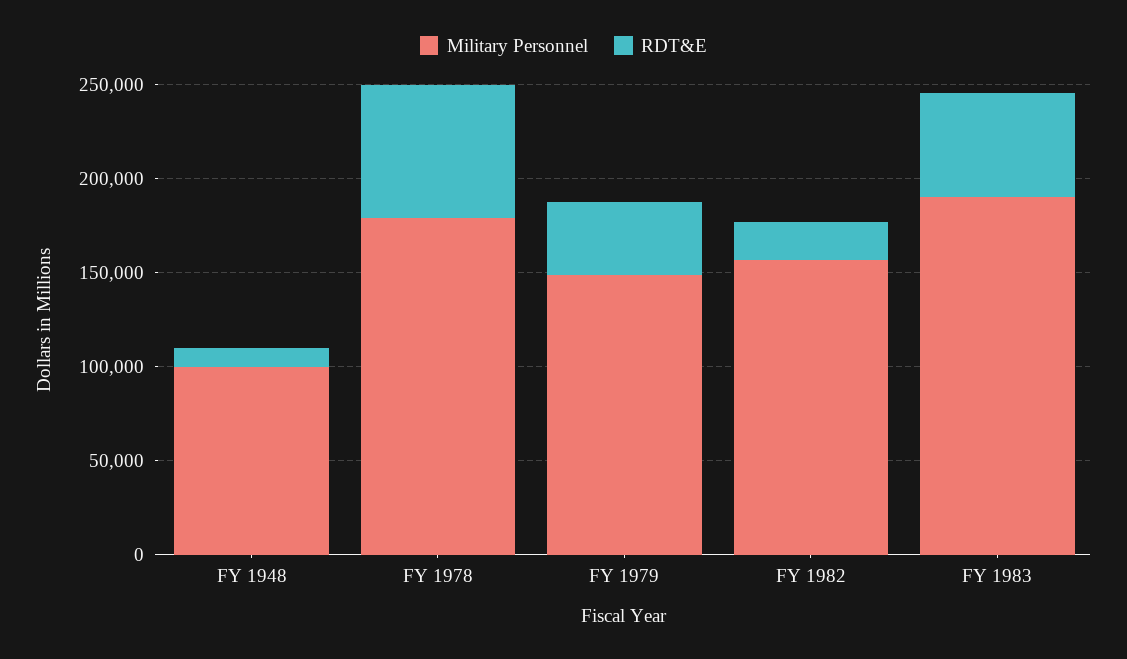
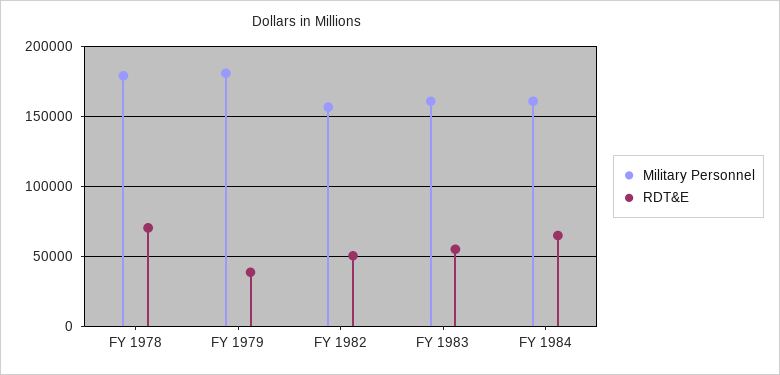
Military Personnel, FY 1948: 100000 -> none
RDT&E, FY 1948: 10000 -> none
Military Personnel, FY 1979: 150000 -> 180000
RDT&E, FY 1982: 20000 -> 50000
Military Personnel, FY 1983: 190000 -> 160000
Military Personnel, FY 1984: none -> 160000
RDT&E, FY 1984: none -> 65000

